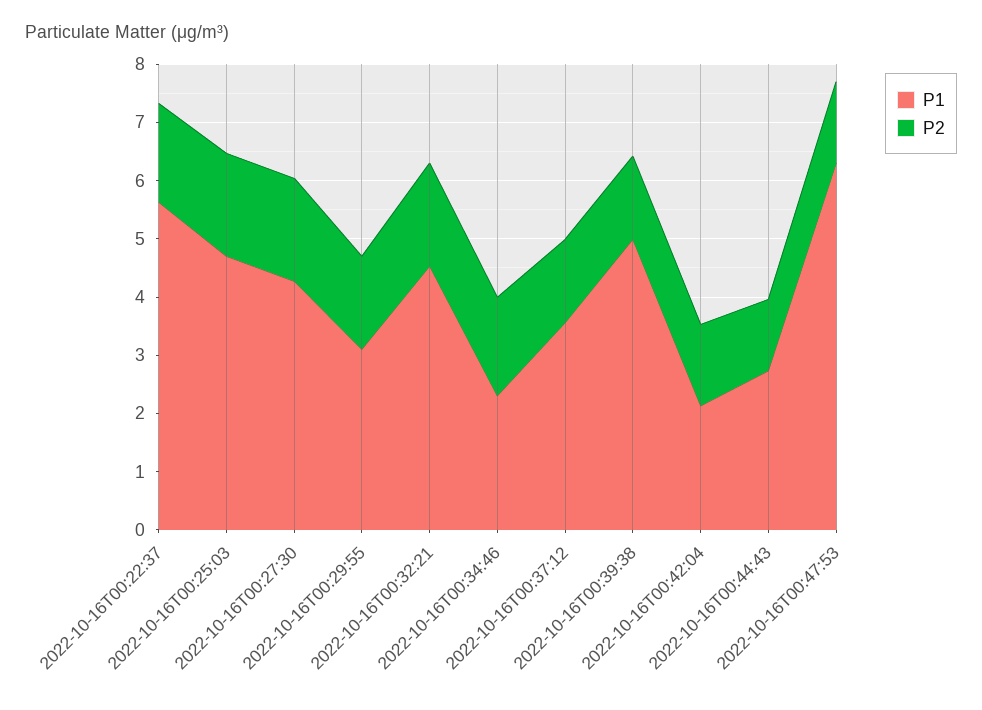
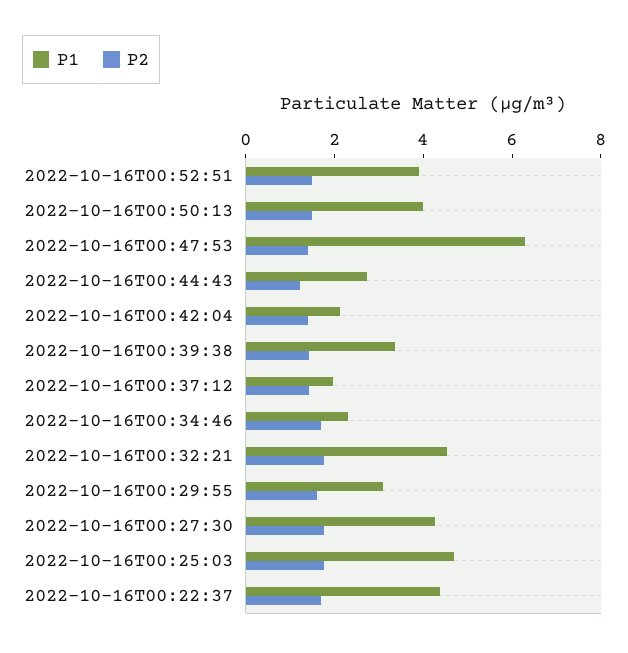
P1, 2022-10-16T00:22:37: 5.6 -> 4.5
P1, 2022-10-16T00:37:12: 3.6 -> 2
P1, 2022-10-16T00:39:38: 5 -> 3.5
P1, 2022-10-16T00:52:51: none -> 4
P2, 2022-10-16T00:52:51: none -> 1.5
P1, 2022-10-16T00:50:13: none -> 4
P2, 2022-10-16T00:50:13: none -> 1.5

